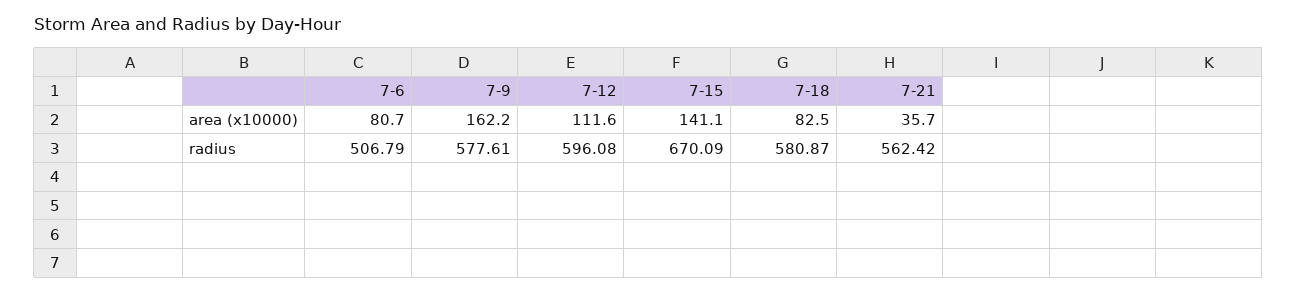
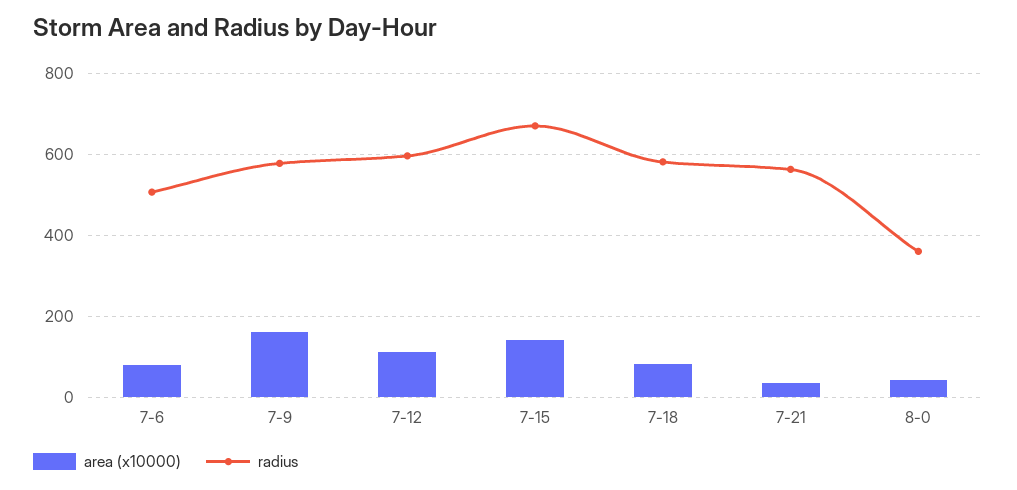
area (x10000), 8-0: none -> 40
radius, 8-0: none -> 360

